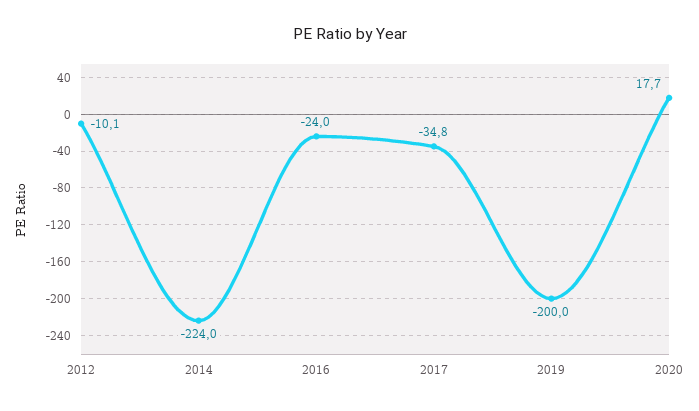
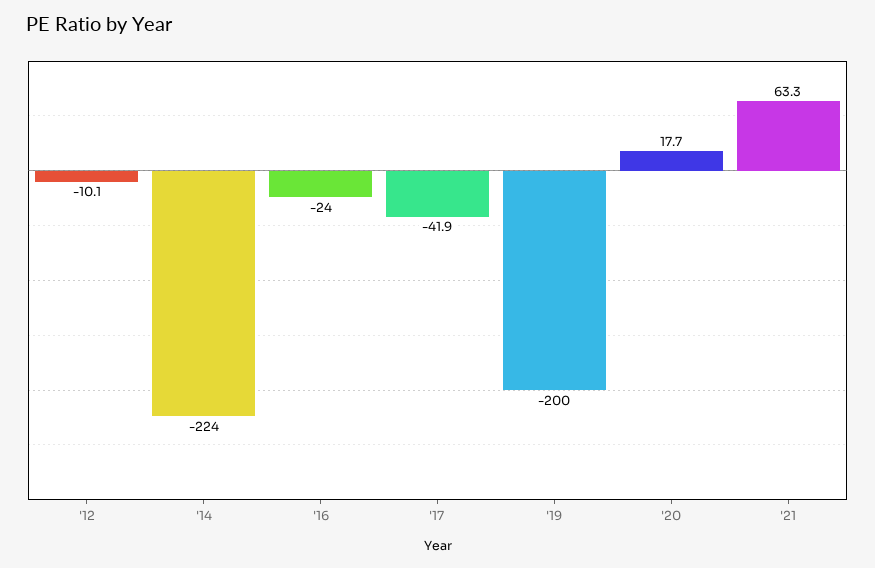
2017: -34.8 -> -41.9
'21: none -> 63.3

